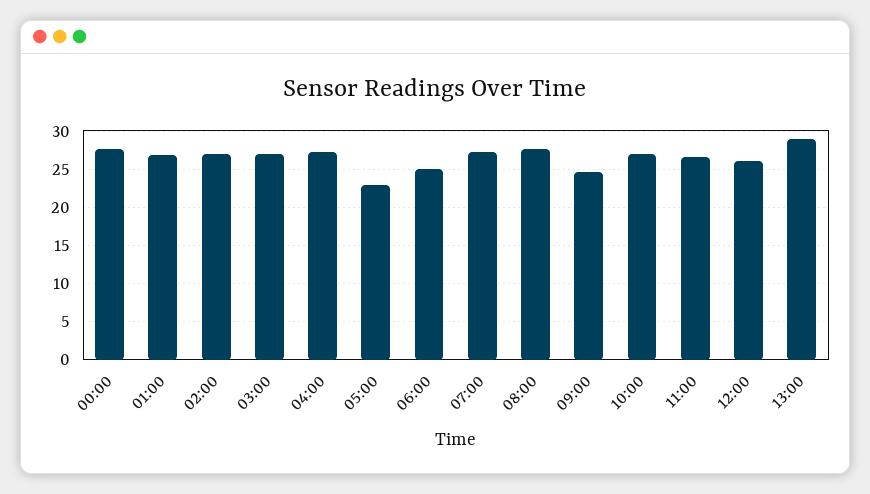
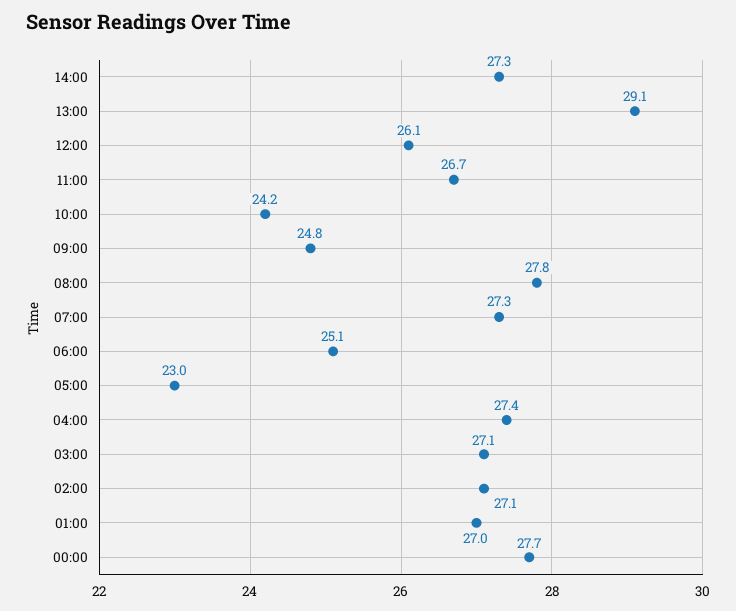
10:00: 27 -> 24.2
14:00: none -> 27.3

